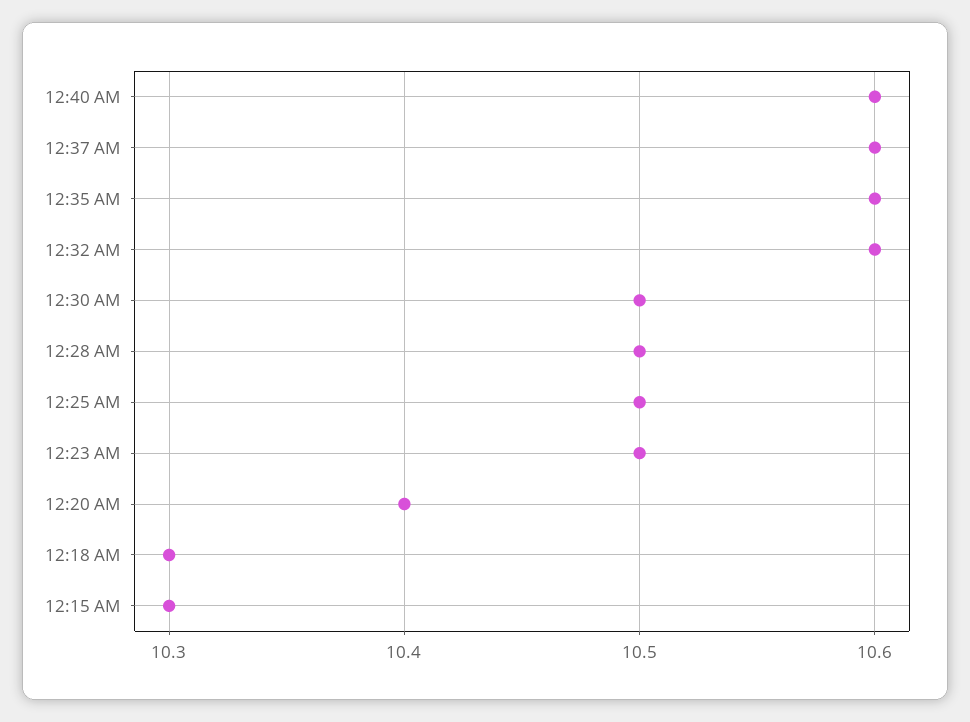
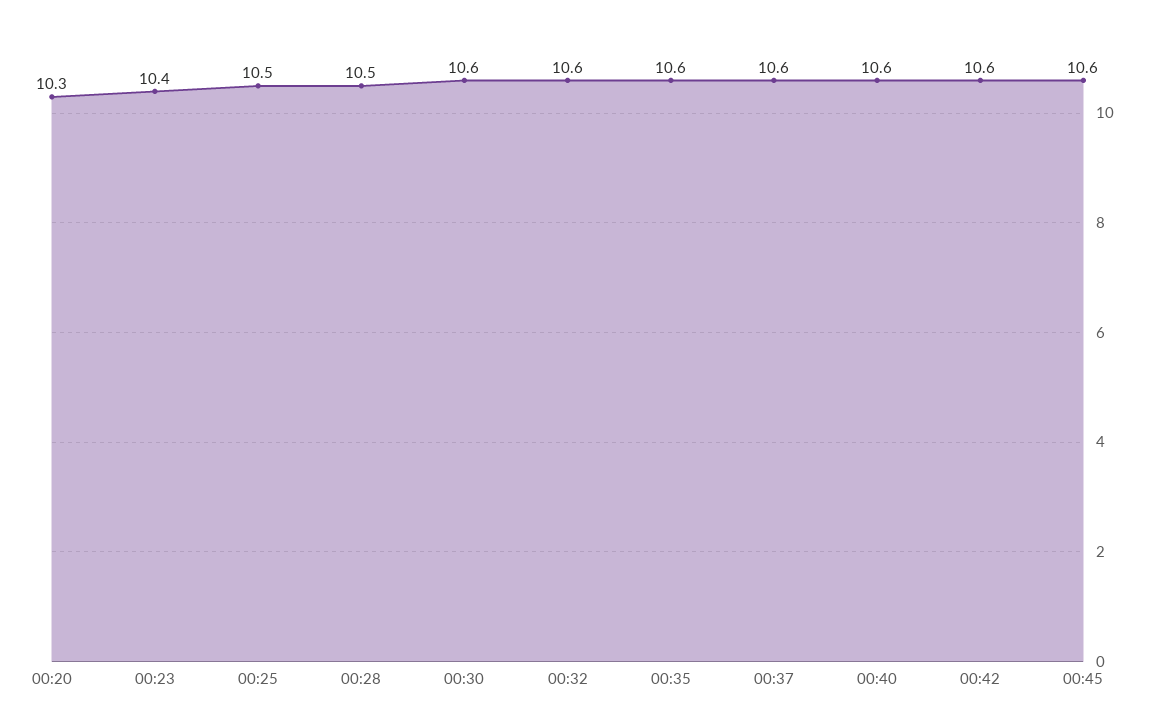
12:30 AM: 10.5 -> 10.6
12:23 AM: 10.5 -> 10.4
12:20 AM: 10.4 -> 10.3
12:18 AM: 10.3 -> none
12:15 AM: 10.3 -> none
00:42: none -> 10.6
00:45: none -> 10.6

